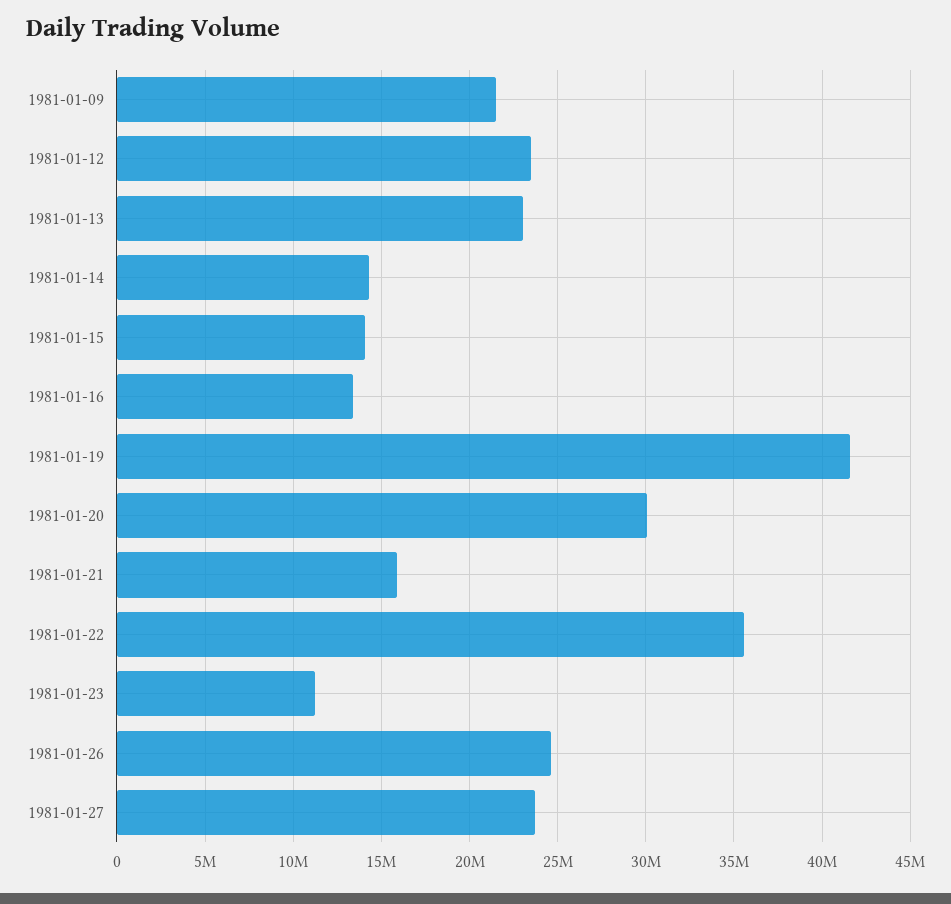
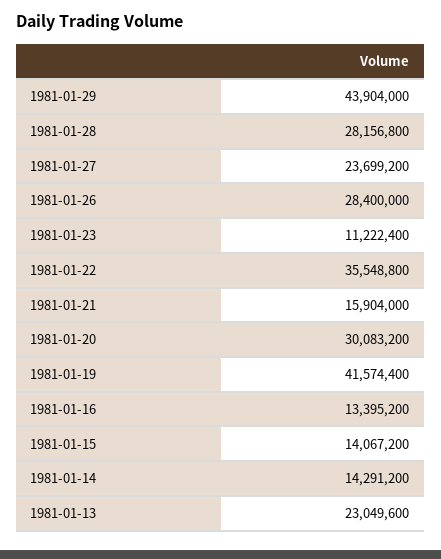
1981-01-09: 21500000 -> none
1981-01-12: 23500000 -> none
1981-01-26: 24500000 -> 28400000
1981-01-29: none -> 43904000
1981-01-28: none -> 28156800

